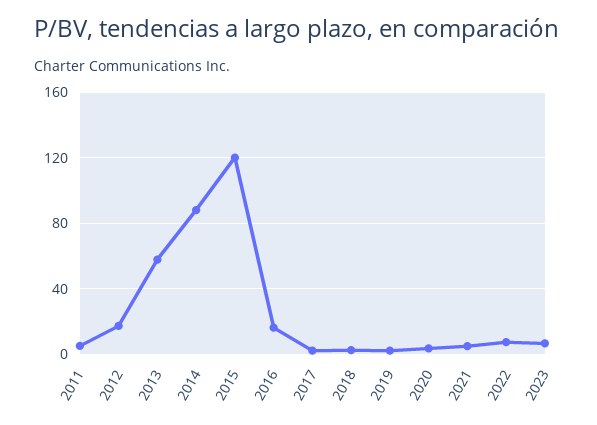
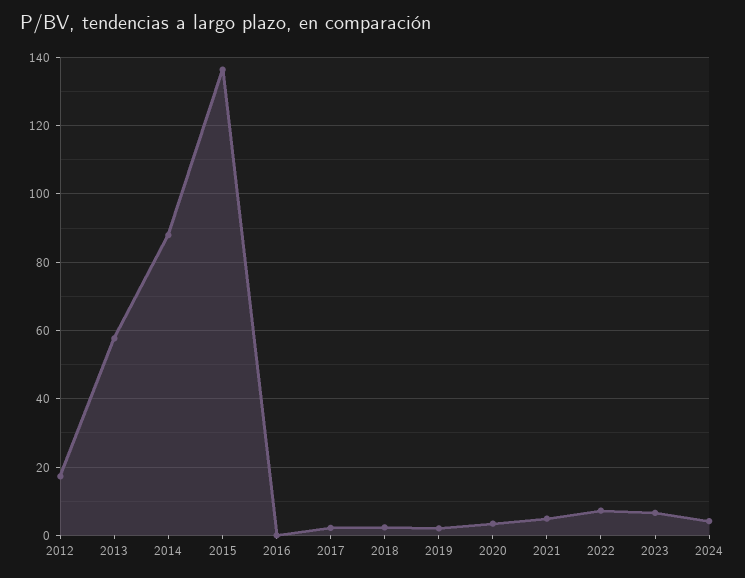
2011: 5 -> none
2015: 120 -> 136
2016: 15 -> 0
2024: none -> 4

